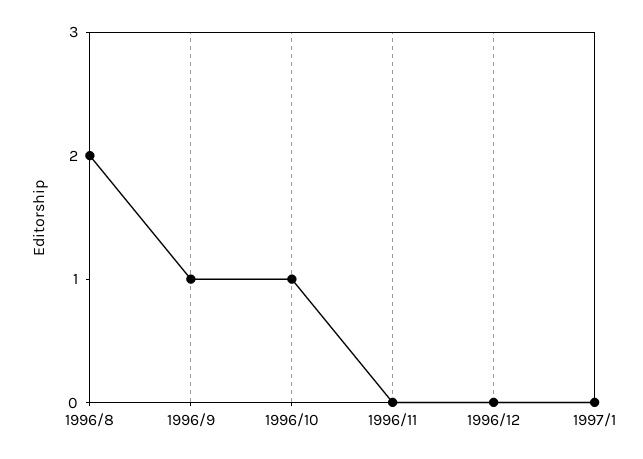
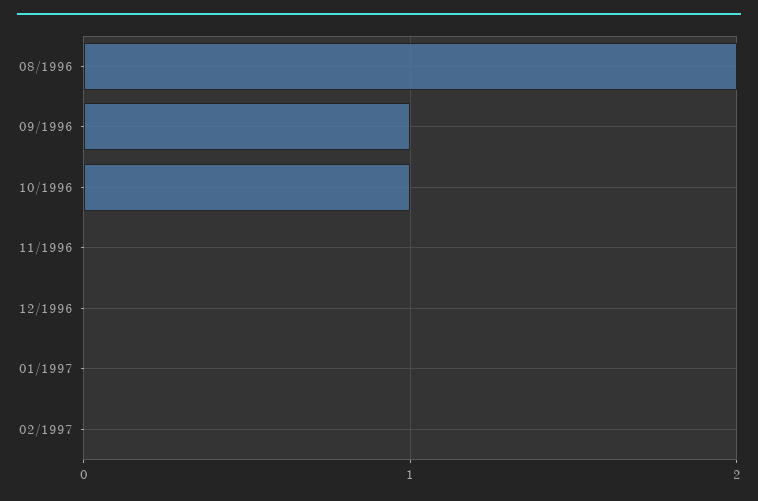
02/1997: none -> 0

